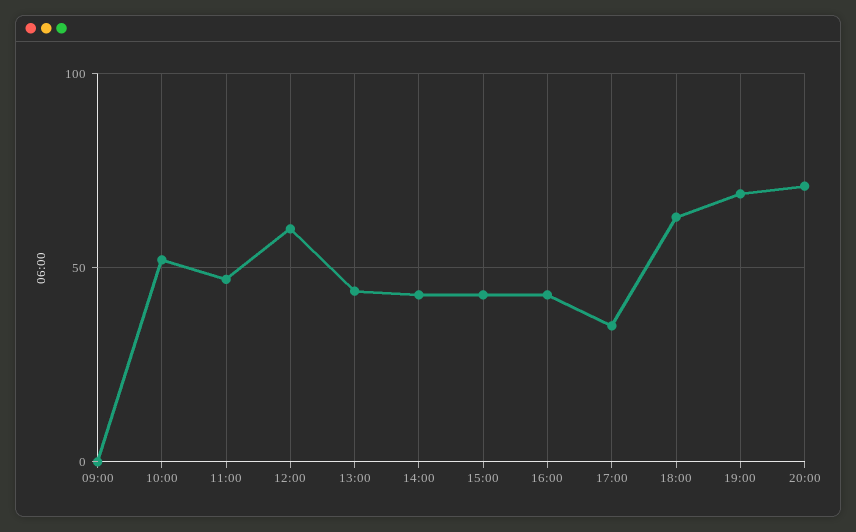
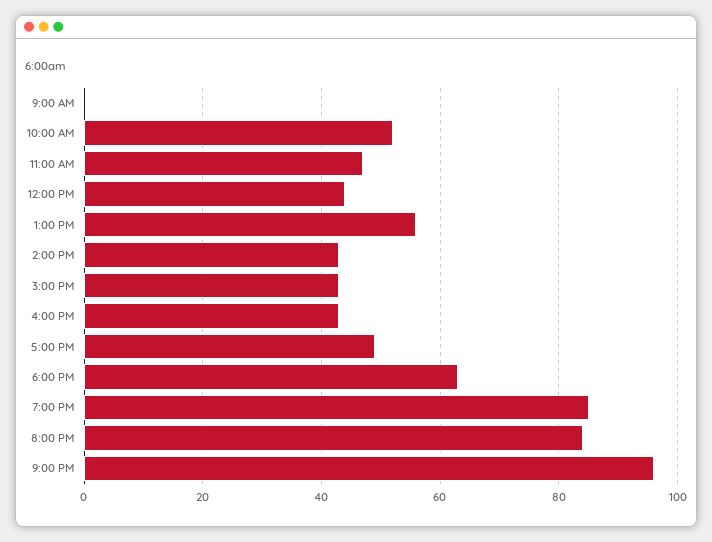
12:00: 60 -> 45
13:00: 45 -> 55
17:00: 35 -> 50
19:00: 70 -> 85
20:00: 70 -> 85
9:00 PM: none -> 95

